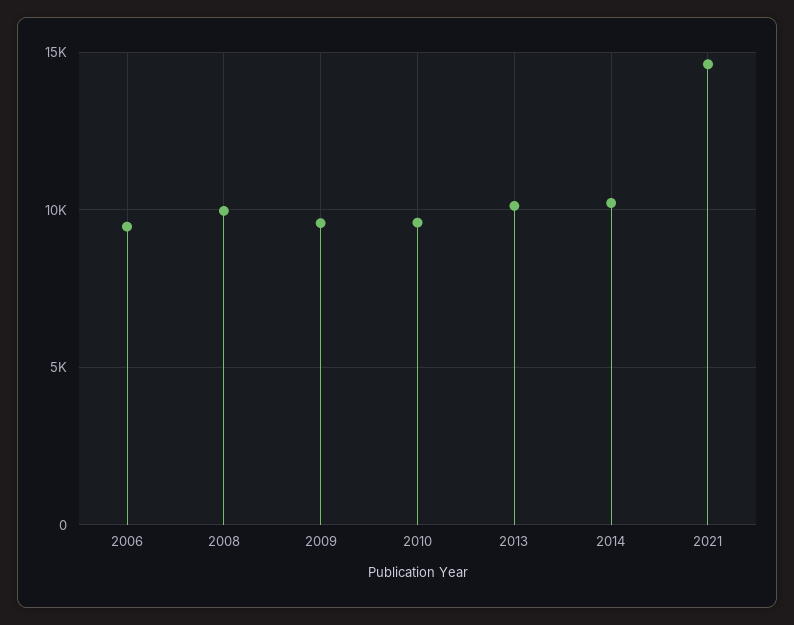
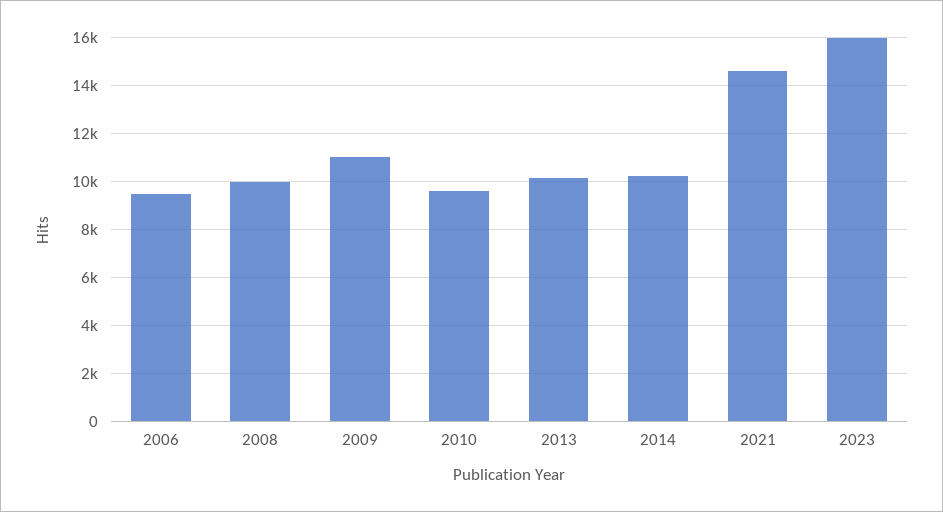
2009: 9500 -> 11000
2023: none -> 16000

